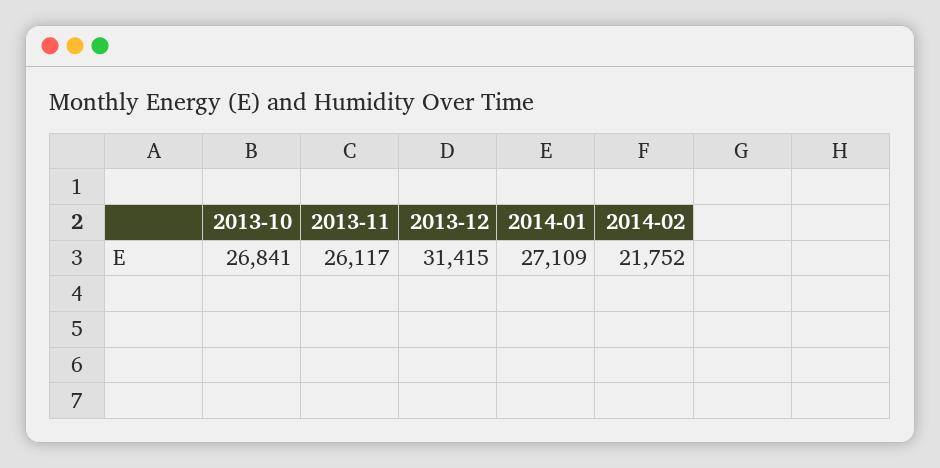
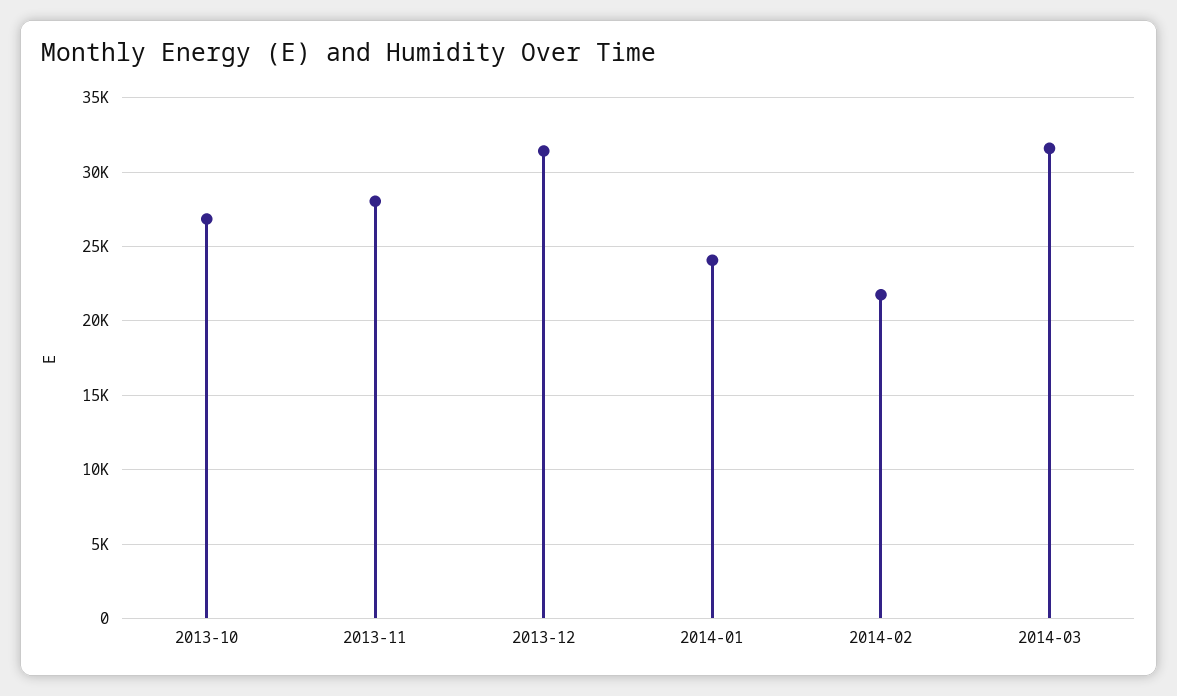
2013-11: 26117 -> 28000
2014-01: 27109 -> 24000
2014-03: none -> 31500

